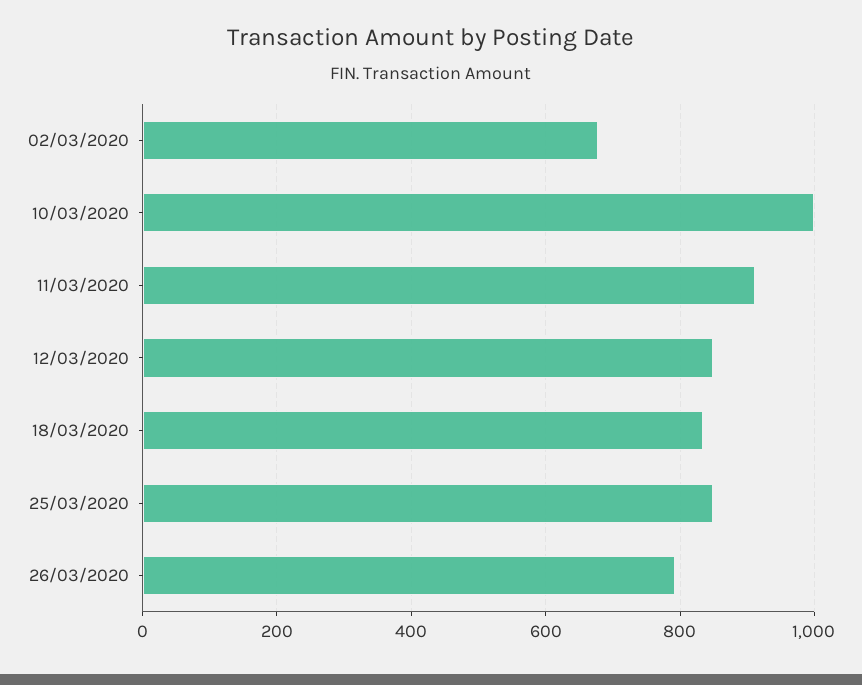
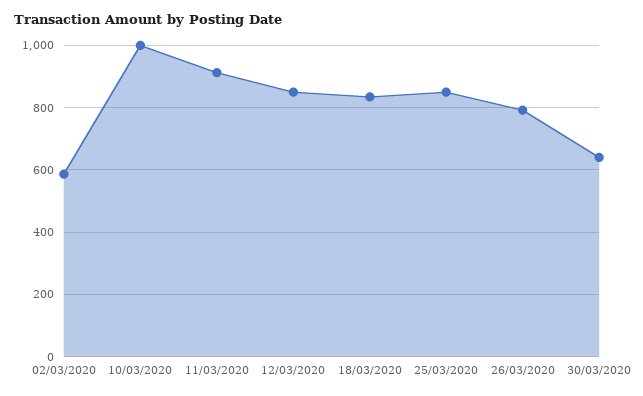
02/03/2020: 680 -> 580
30/03/2020: none -> 640

